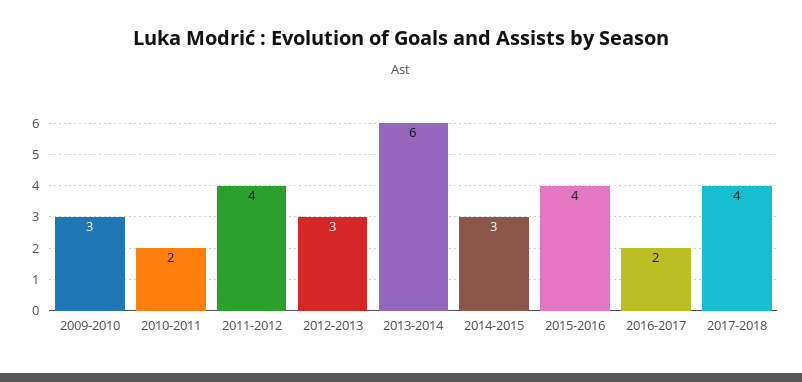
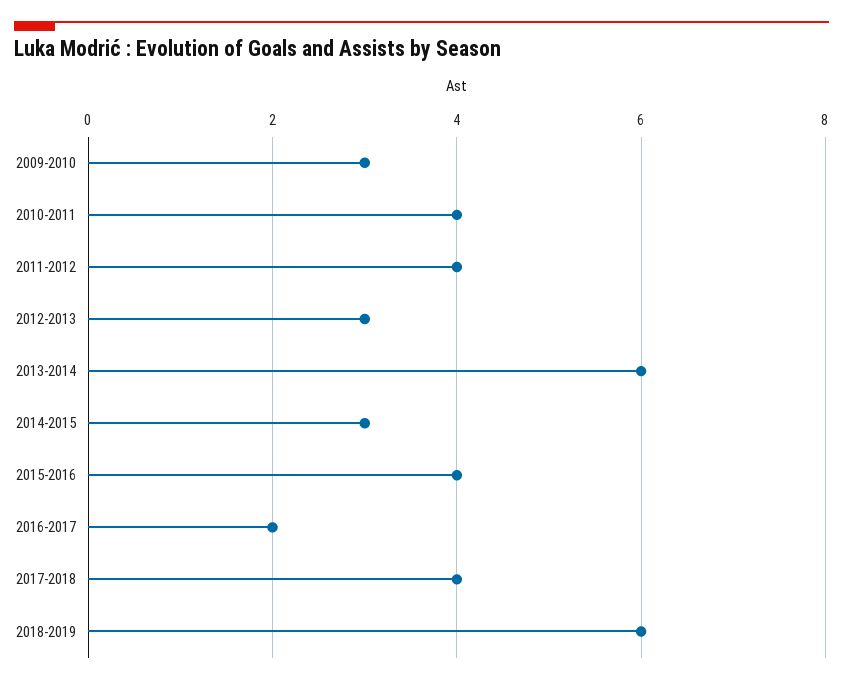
2010-2011: 2 -> 4
2018-2019: none -> 6

